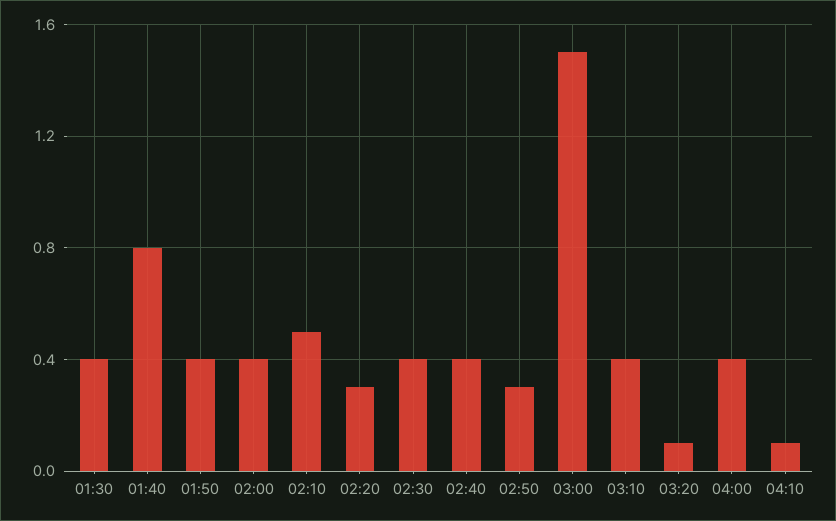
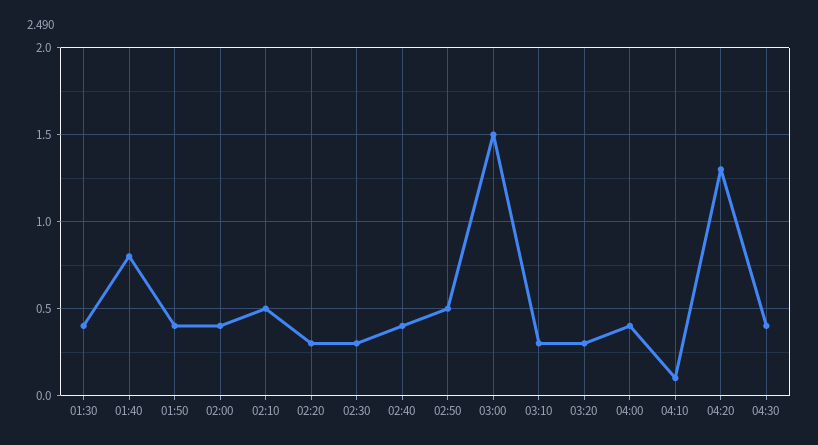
02:30: 0.4 -> 0.3
02:50: 0.3 -> 0.5
03:10: 0.4 -> 0.3
03:20: 0.1 -> 0.3
04:20: none -> 1.3
04:30: none -> 0.4

